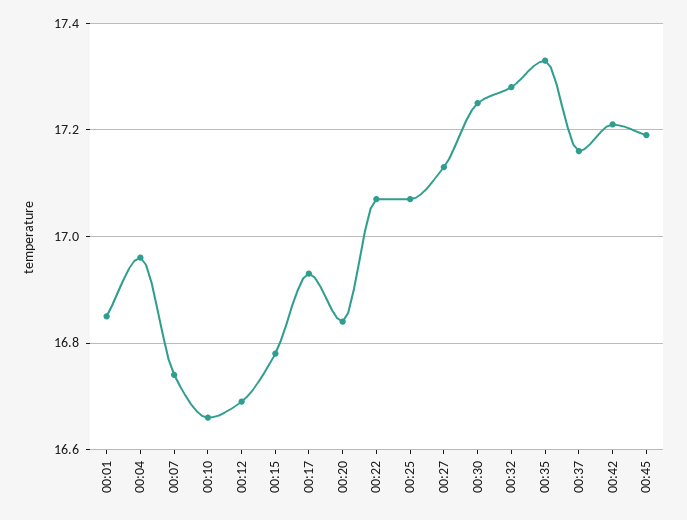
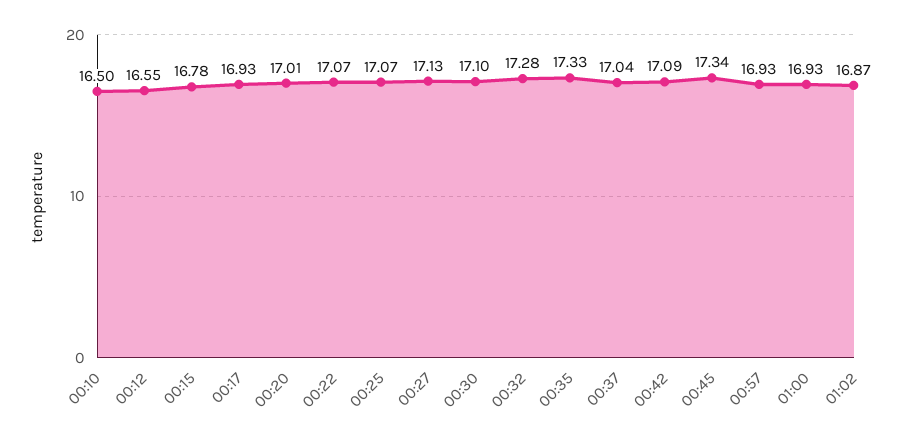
00:01: 16.85 -> none
00:04: 16.95 -> none
00:07: 16.75 -> none
00:10: 16.65 -> 16.5
00:12: 16.7 -> 16.55
00:20: 16.85 -> 17.01
00:30: 17.25 -> 17.1
00:37: 17.15 -> 17.04
00:42: 17.2 -> 17.09
00:45: 17.2 -> 17.34
00:57: none -> 16.93
01:00: none -> 16.93
01:02: none -> 16.87

